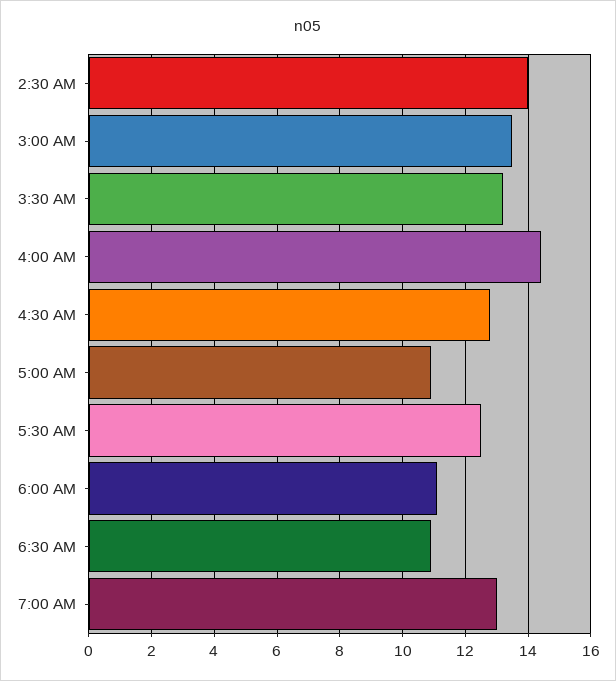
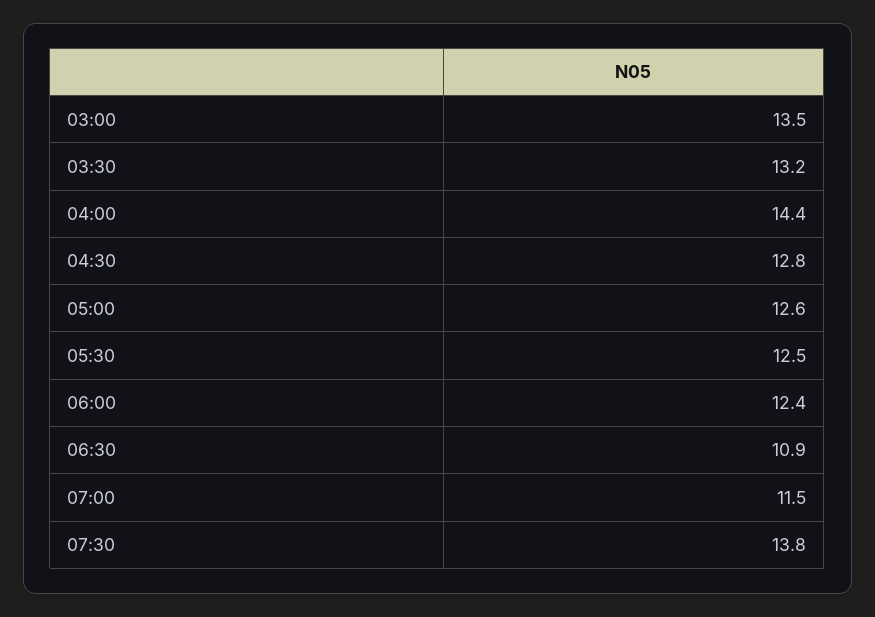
2:30 AM: 14 -> none
5:00 AM: 11 -> 12.6
6:00 AM: 11 -> 12.4
7:00 AM: 13 -> 11.5
07:30: none -> 13.8

